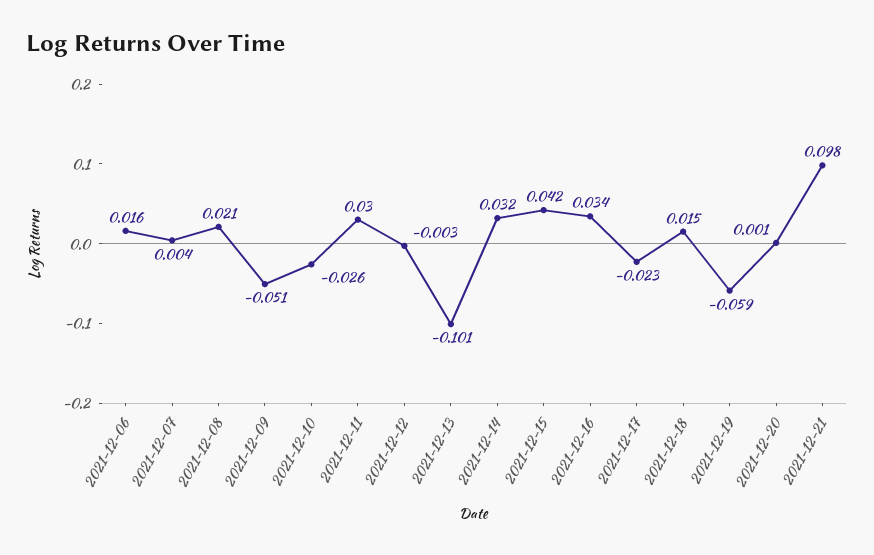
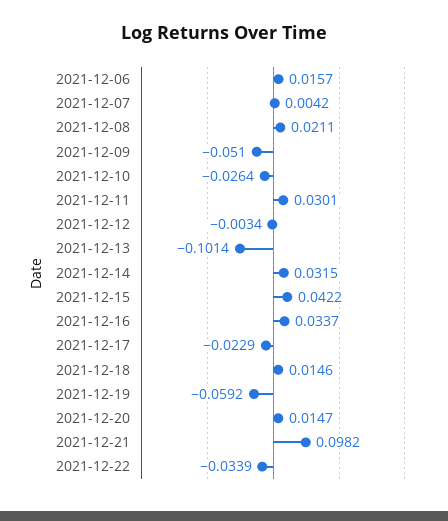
2021-12-20: 0.001 -> 0.0147
2021-12-22: none -> -0.0339

